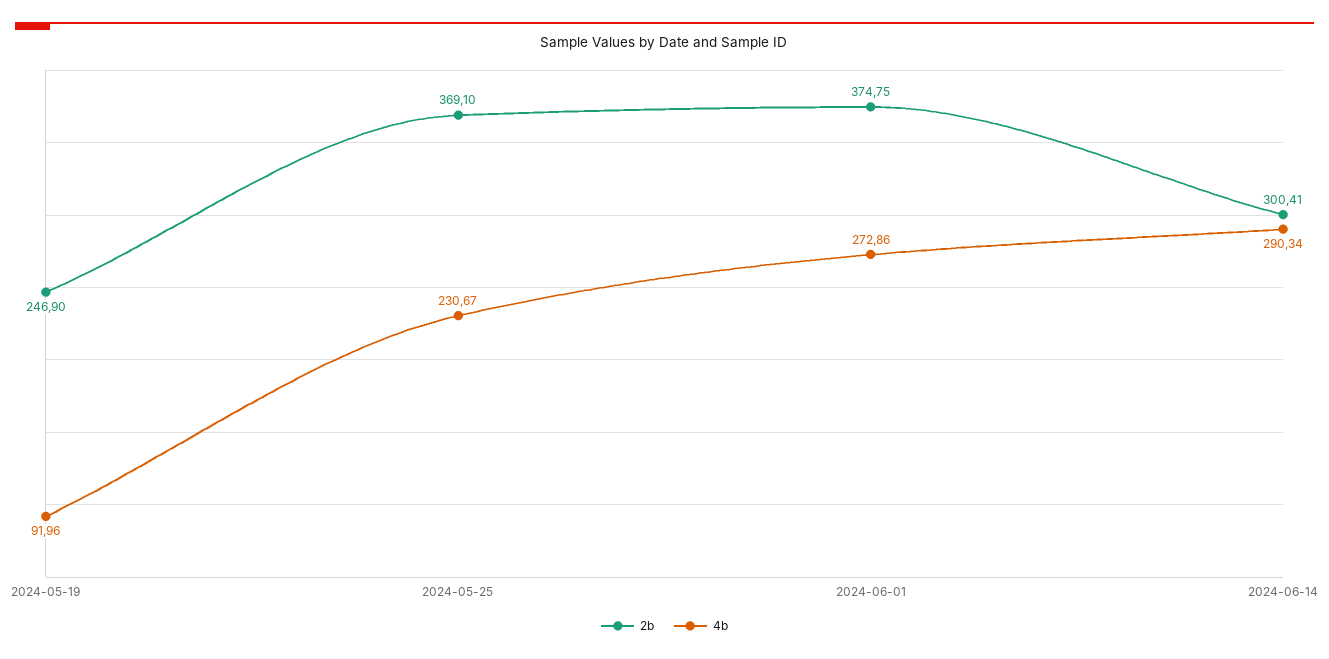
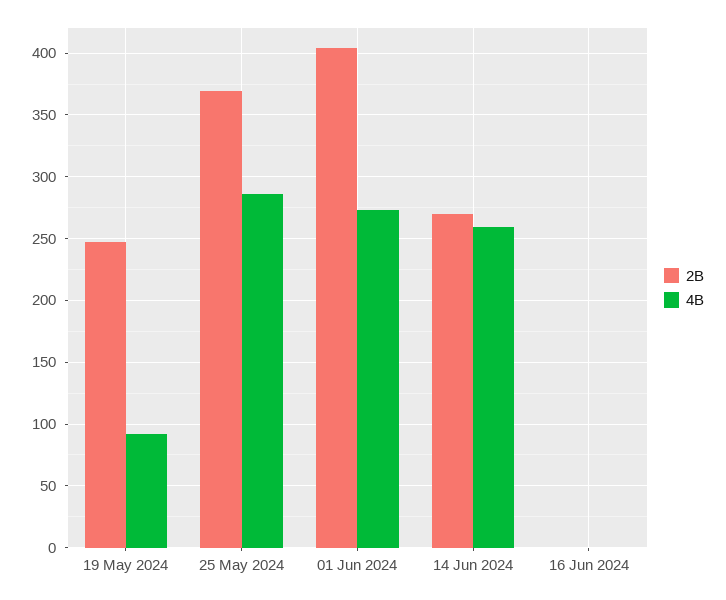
4b, 2024-05-25: 230.67 -> 285
2b, 2024-06-01: 374.75 -> 405
2b, 2024-06-14: 300.41 -> 270
4b, 2024-06-14: 290.34 -> 260
2b, 16 Jun 2024: none -> 0
4b, 16 Jun 2024: none -> 0

